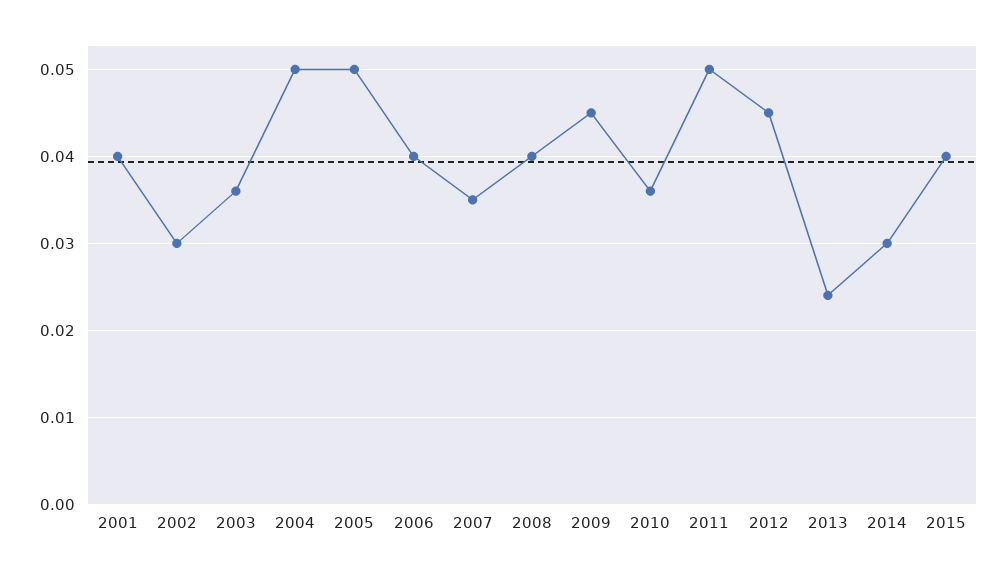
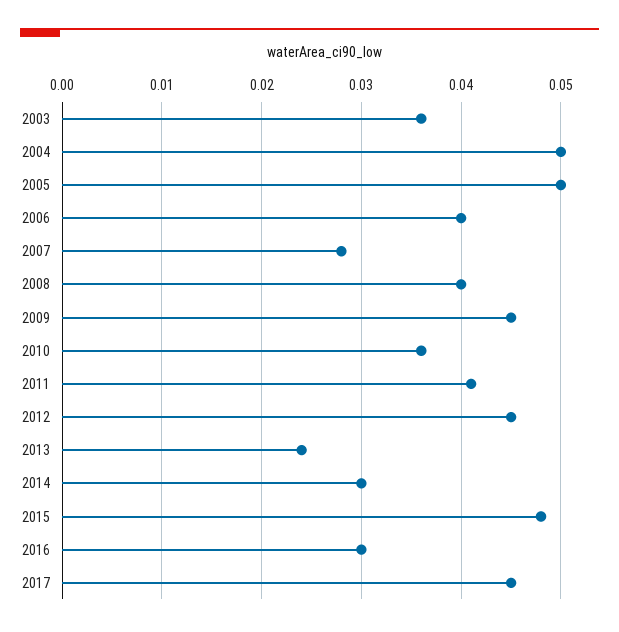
2001: 0.04 -> none
2002: 0.03 -> none
2007: 0.035 -> 0.028
2011: 0.05 -> 0.041
2015: 0.04 -> 0.048
2016: none -> 0.03
2017: none -> 0.045

